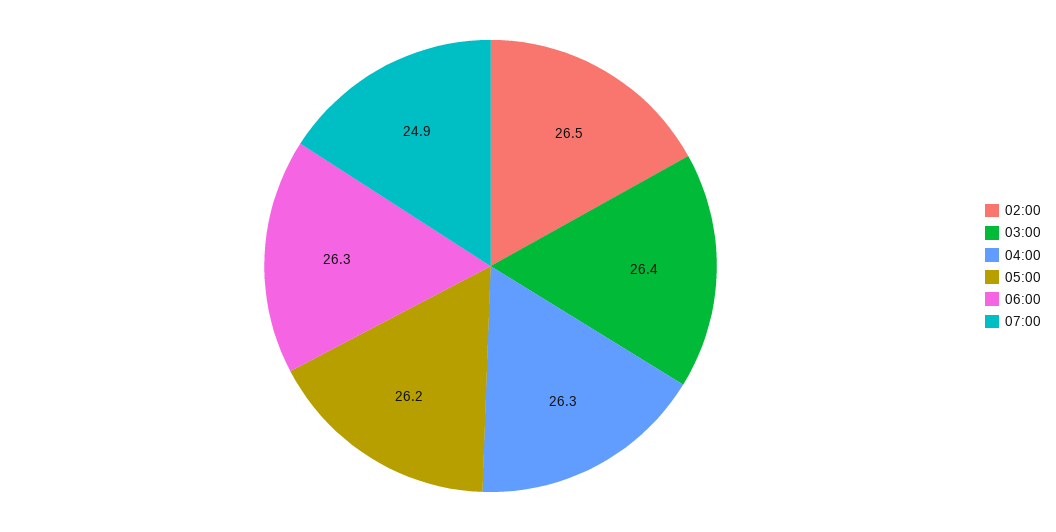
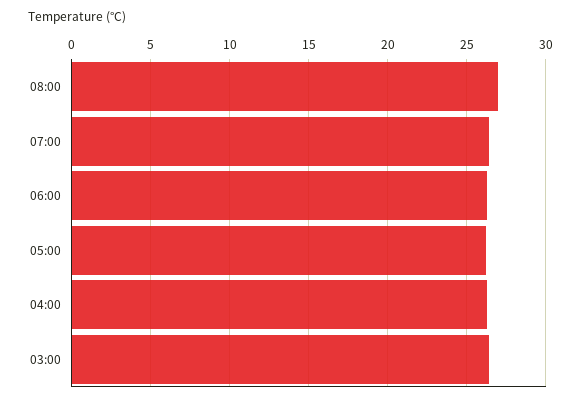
02:00: 26.5 -> none
07:00: 24.9 -> 26.5
08:00: none -> 27

